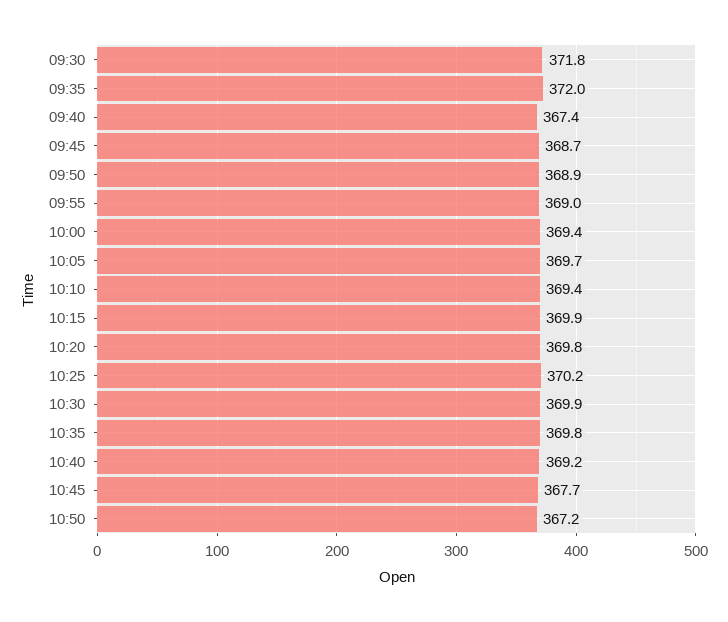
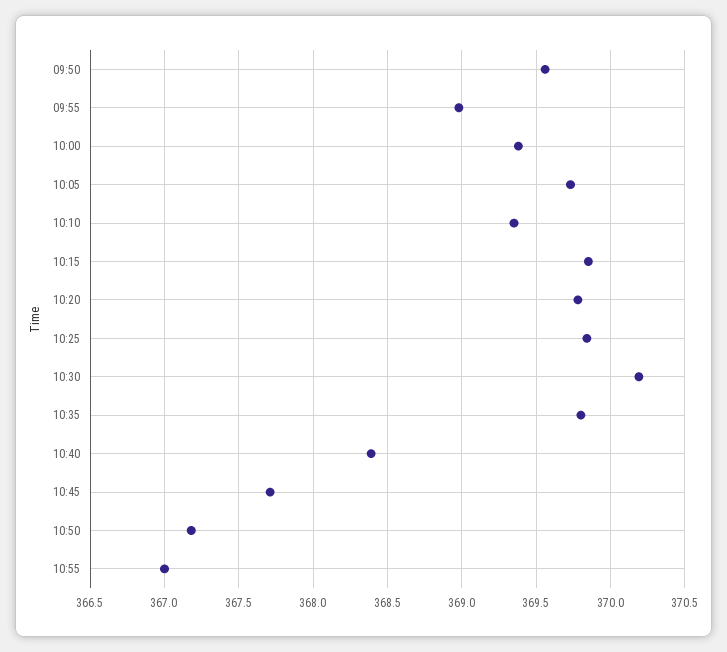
09:30: 371.8 -> none
09:35: 372 -> none
09:40: 367.4 -> none
09:45: 368.7 -> none
09:50: 368.9 -> 369.55
10:25: 370.2 -> 369.85
10:30: 369.9 -> 370.2
10:40: 369.2 -> 368.4
10:55: none -> 367

